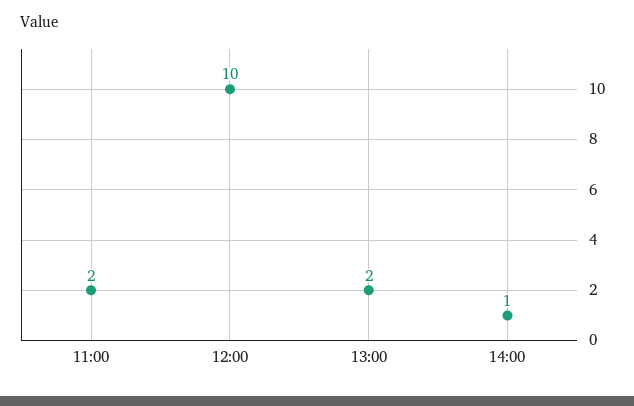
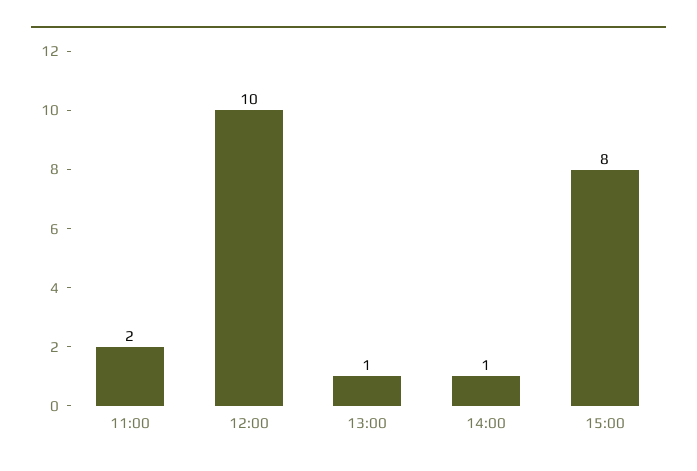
13:00: 2 -> 1
15:00: none -> 8

